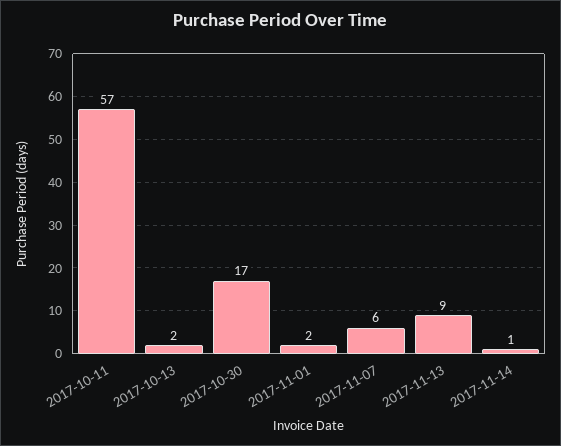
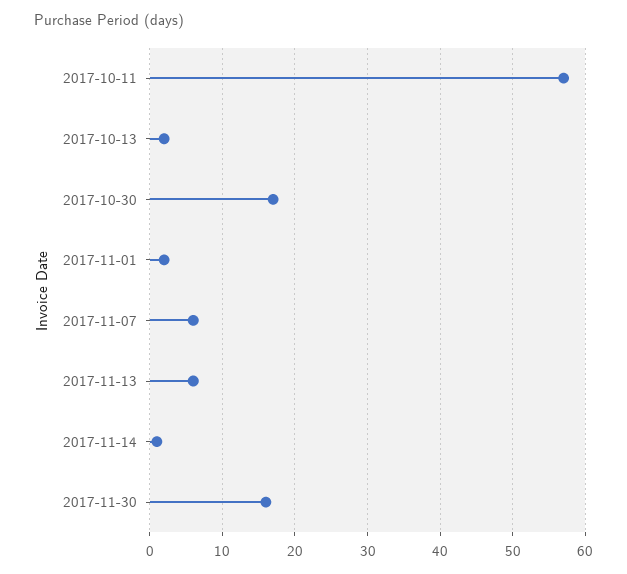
2017-11-13: 9 -> 6
2017-11-30: none -> 16

